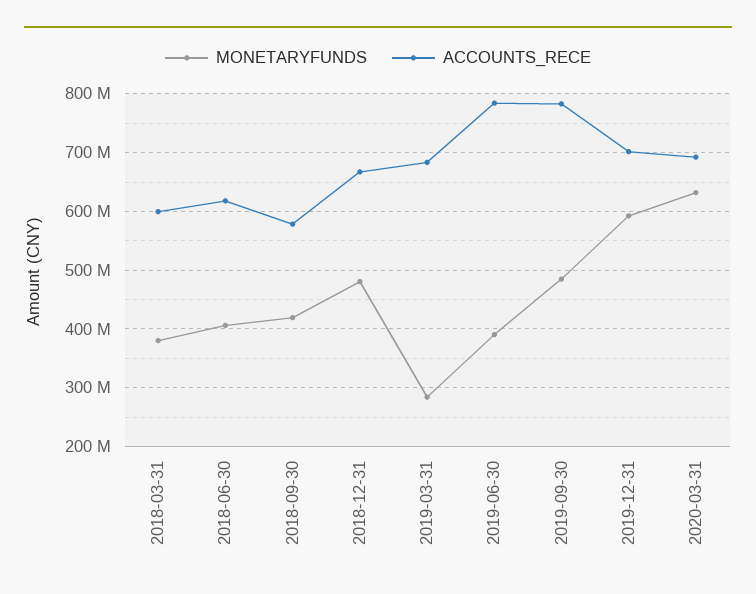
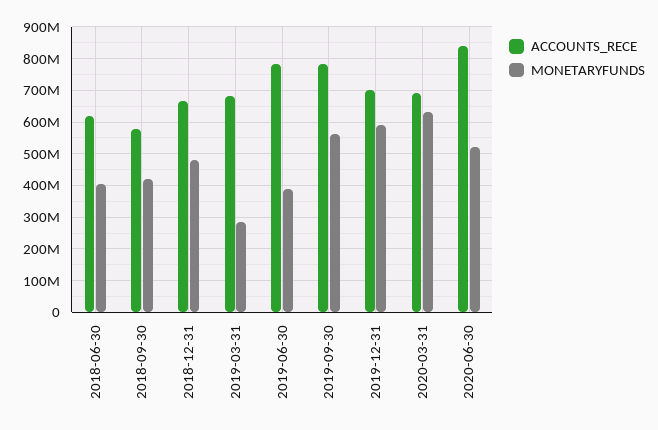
MONETARYFUNDS, 2018-03-31: 380000000 -> none
ACCOUNTS_RECE, 2018-03-31: 600000000 -> none
MONETARYFUNDS, 2019-09-30: 480000000 -> 560000000
ACCOUNTS_RECE, 2020-06-30: none -> 840000000
MONETARYFUNDS, 2020-06-30: none -> 520000000

